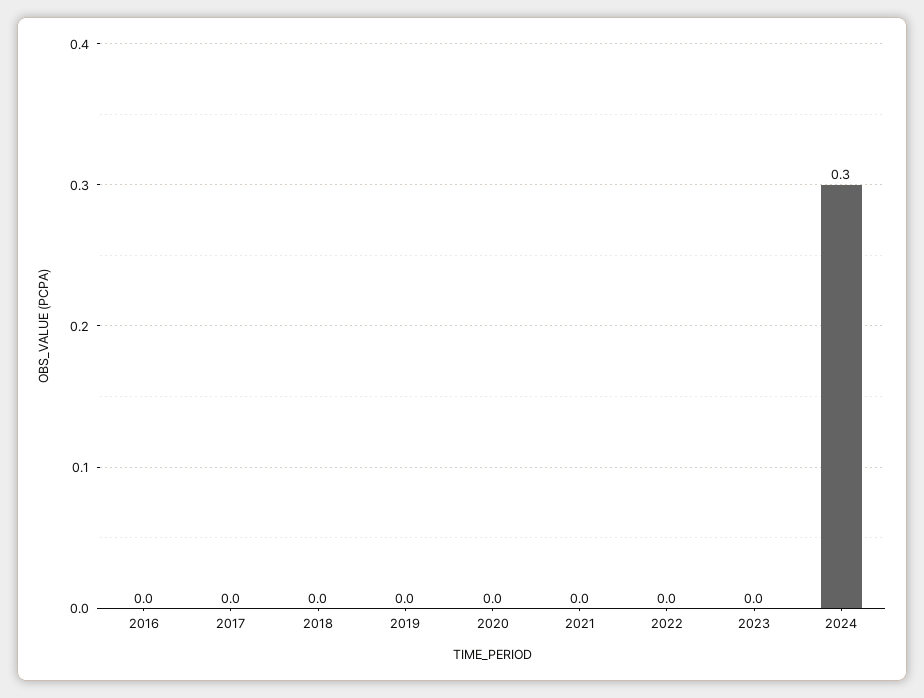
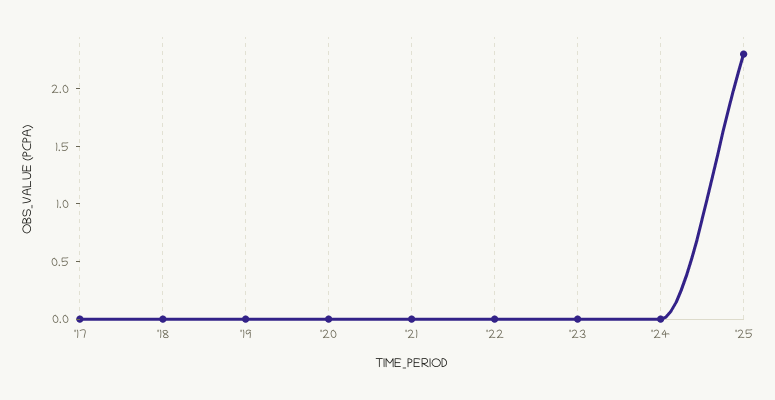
2016: 0 -> none
2024: 0.3 -> 0
'25: none -> 2.3

